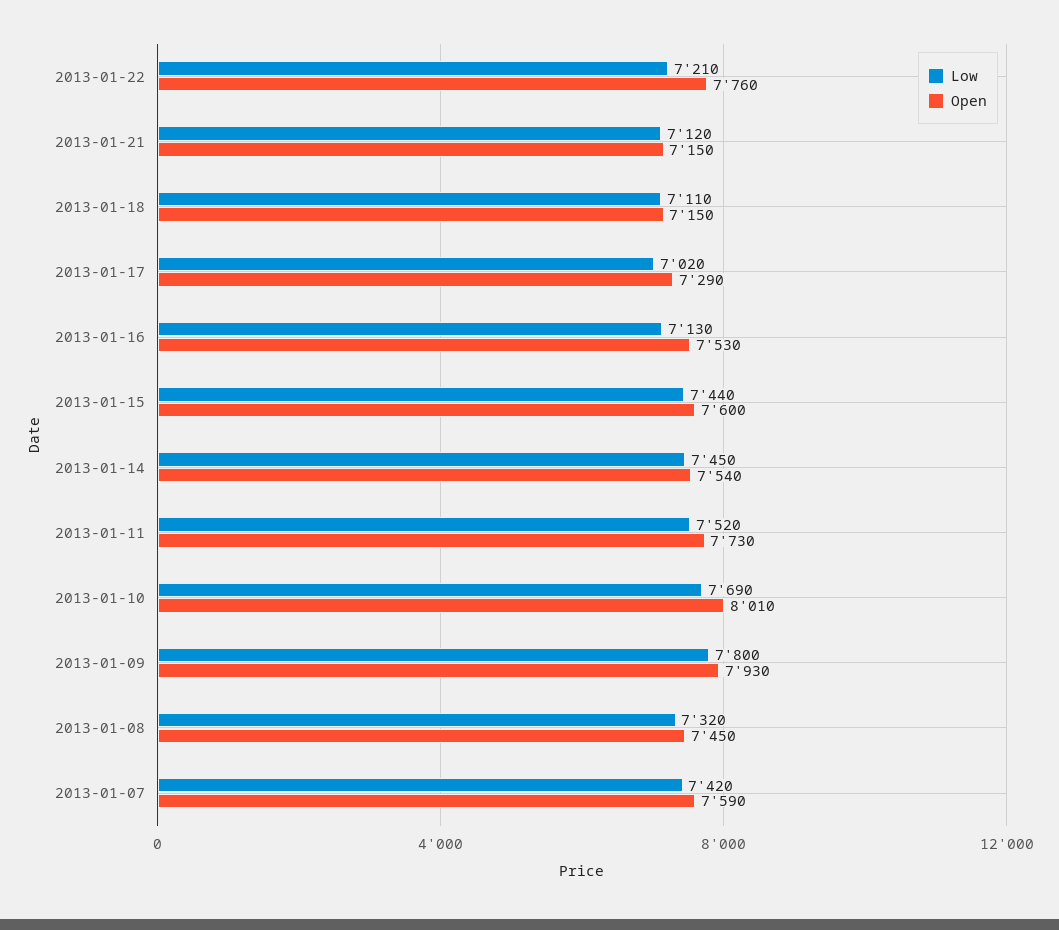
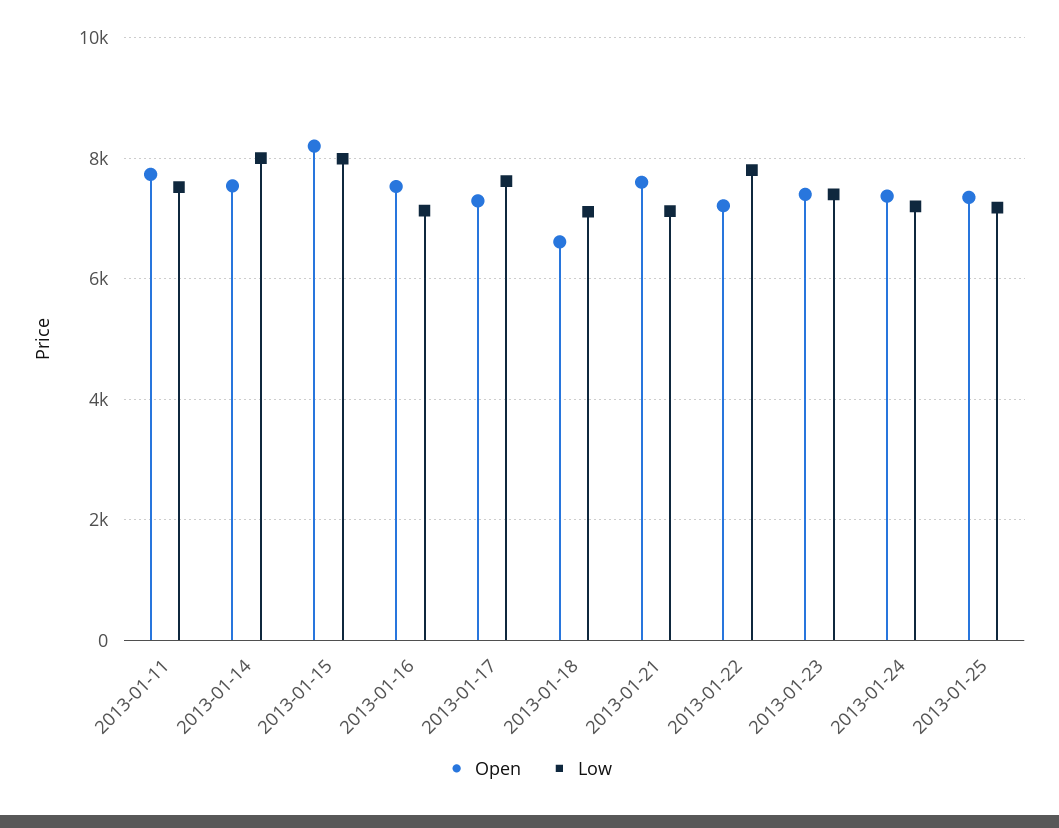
Low, 2013-01-22: 7210 -> 7800
Open, 2013-01-22: 7760 -> 7200
Open, 2013-01-21: 7150 -> 7600
Open, 2013-01-18: 7150 -> 6600
Low, 2013-01-17: 7020 -> 7600
Low, 2013-01-15: 7440 -> 8000
Open, 2013-01-15: 7600 -> 8200
Low, 2013-01-14: 7450 -> 8000
Low, 2013-01-10: 7690 -> none
Open, 2013-01-10: 8010 -> none
Low, 2013-01-09: 7800 -> none
Open, 2013-01-09: 7930 -> none
Low, 2013-01-08: 7320 -> none
Open, 2013-01-08: 7450 -> none
Low, 2013-01-07: 7420 -> none
Open, 2013-01-07: 7590 -> none
Open, 2013-01-23: none -> 7400
Low, 2013-01-23: none -> 7400
Open, 2013-01-24: none -> 7400
Low, 2013-01-24: none -> 7200
Open, 2013-01-25: none -> 7400
Low, 2013-01-25: none -> 7200

